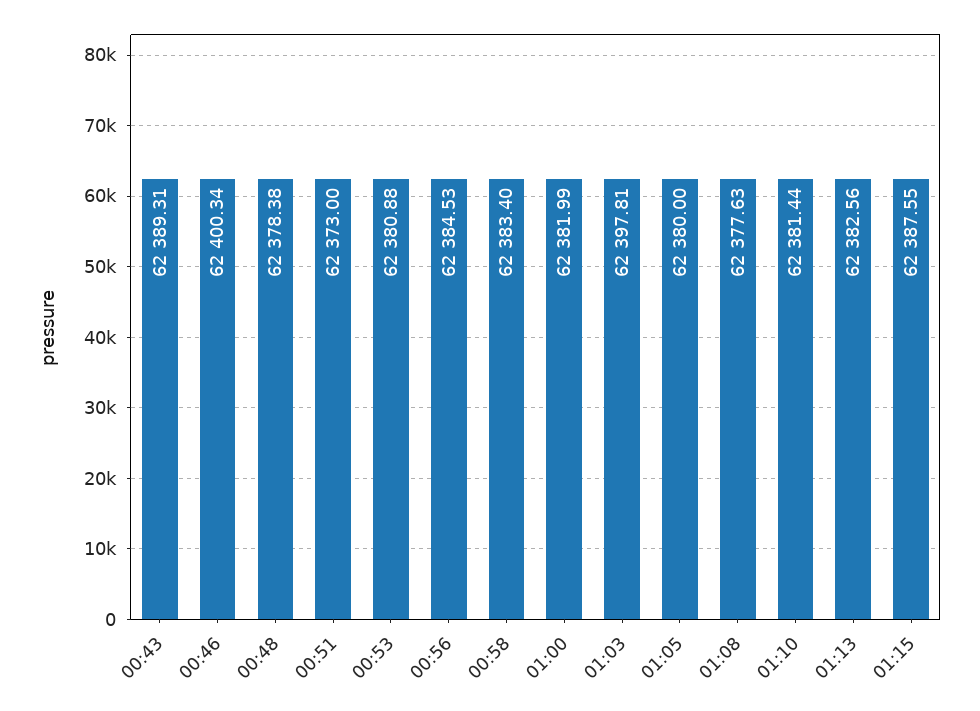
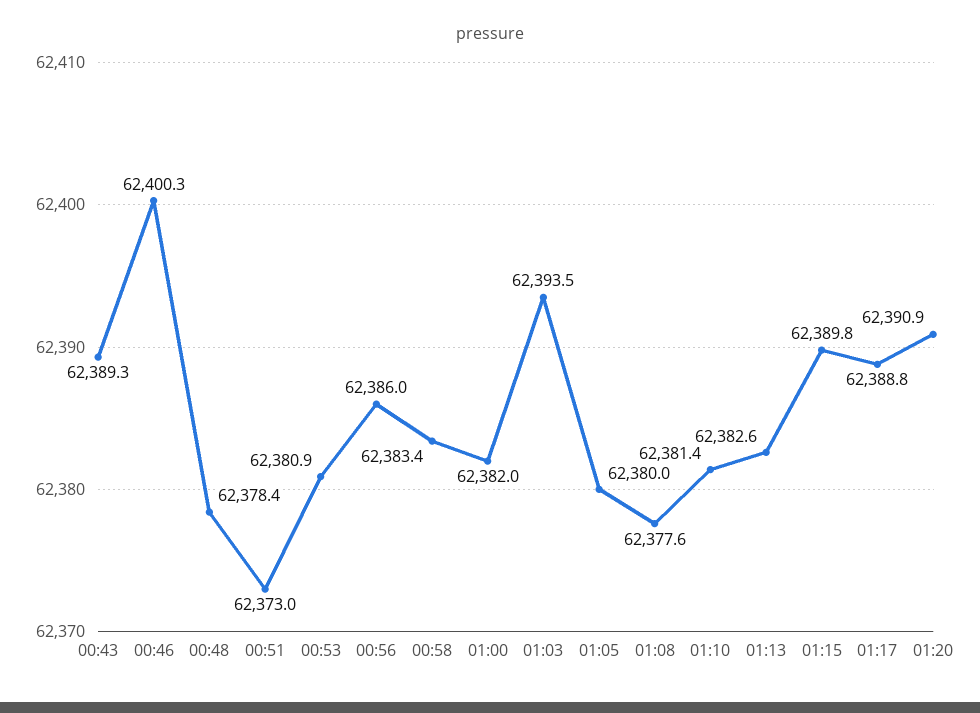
00:56: 62384.53 -> 62386
01:03: 62397.81 -> 62393.5
01:15: 62387.55 -> 62389.8
01:17: none -> 62388.8
01:20: none -> 62390.9

